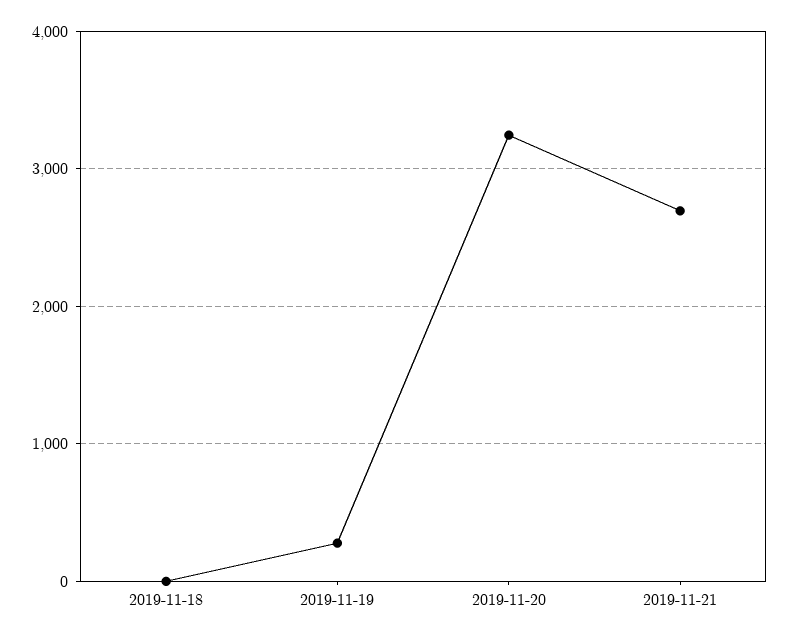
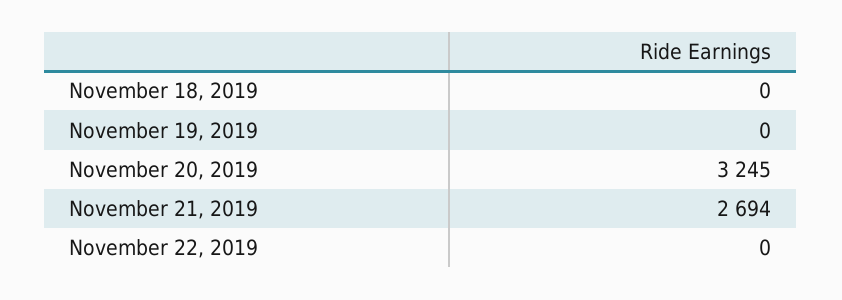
2019-11-19: 300 -> 0
November 22, 2019: none -> 0

